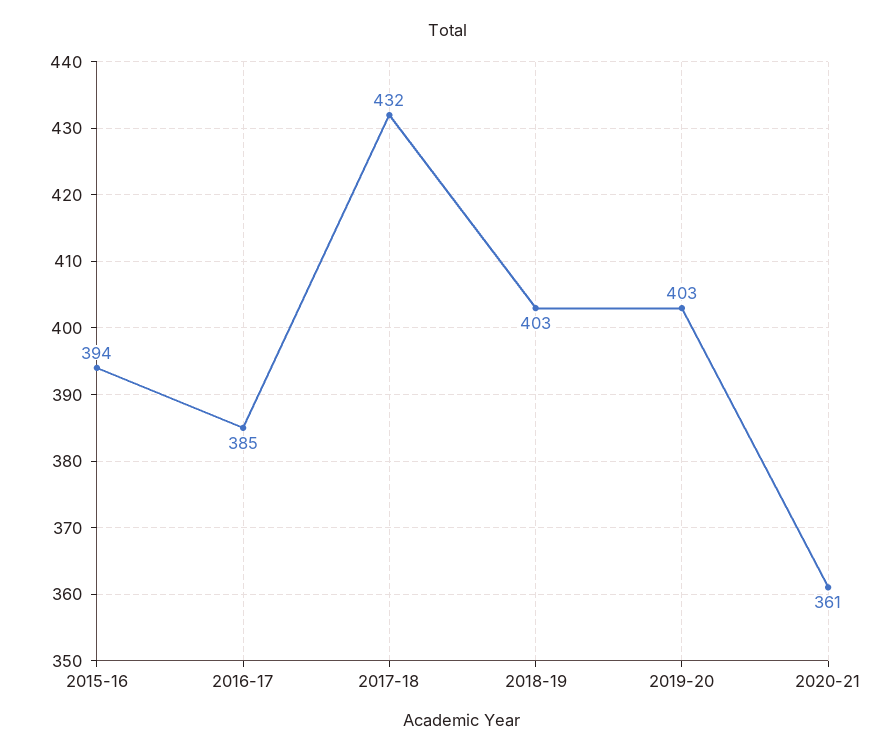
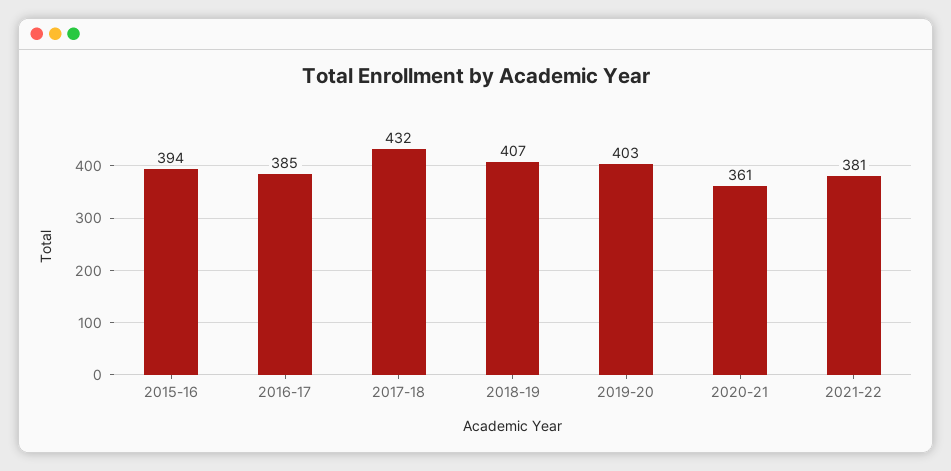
2018-19: 403 -> 407
2021-22: none -> 381

